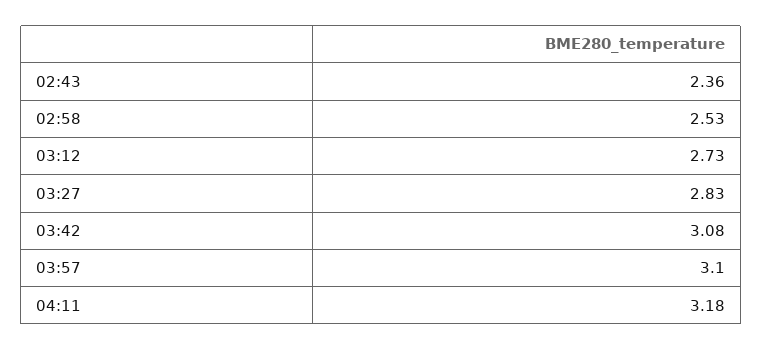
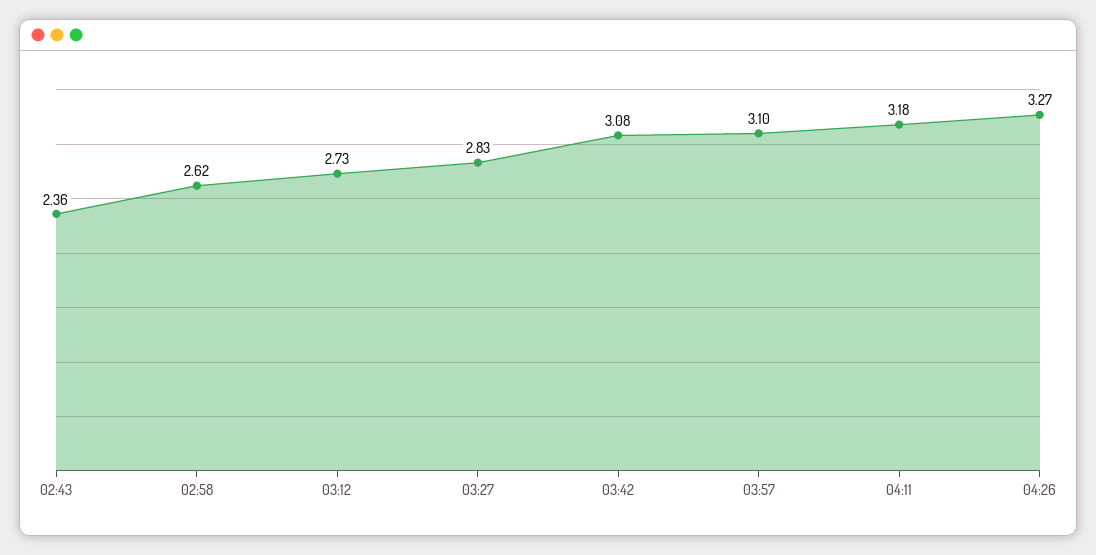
02:58: 2.53 -> 2.62
04:26: none -> 3.27

